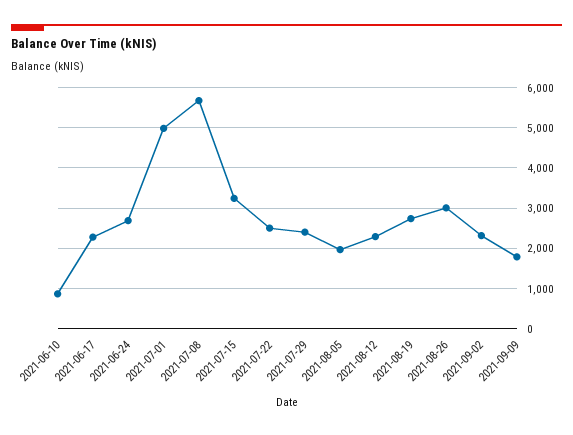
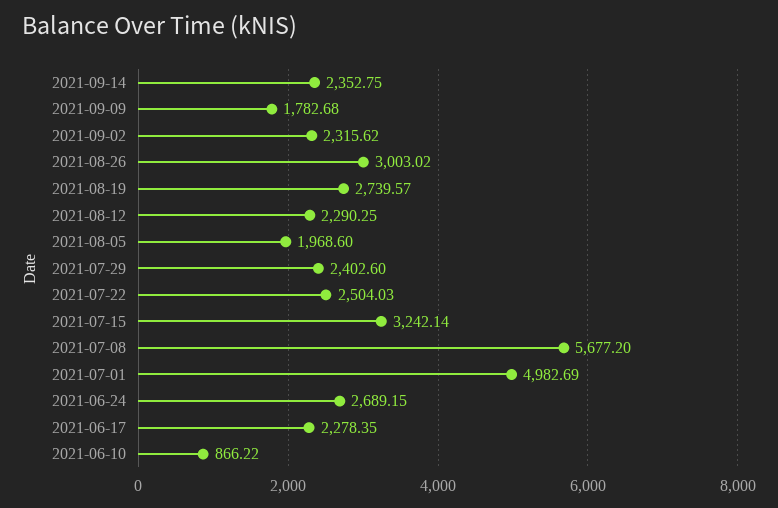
2021-09-14: none -> 2352.75

